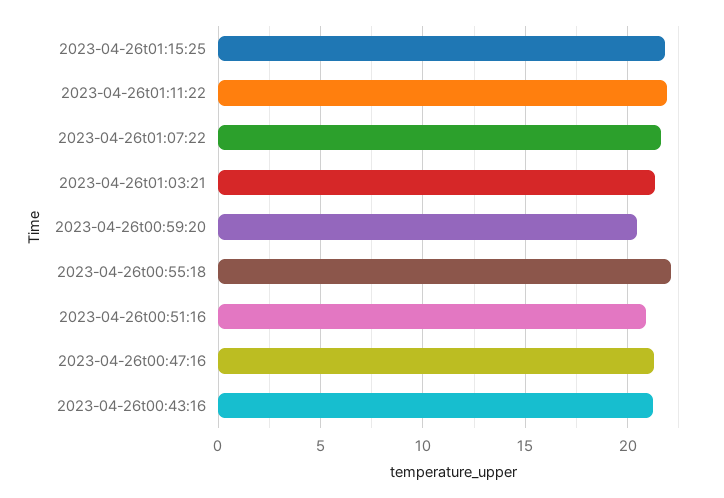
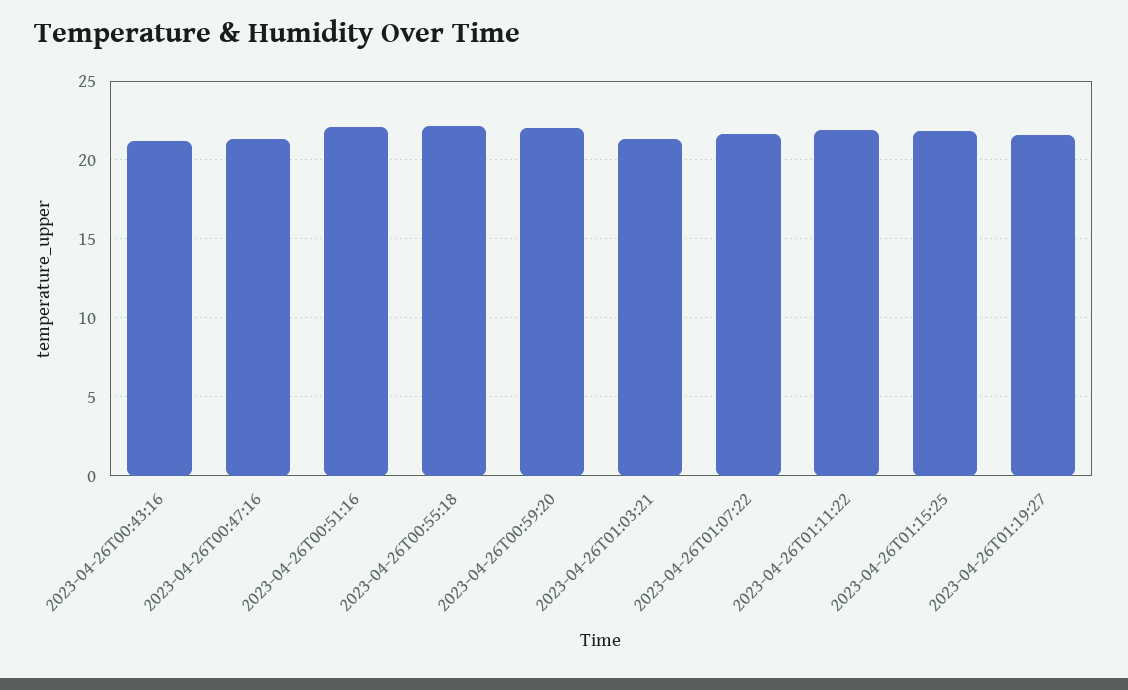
2023-04-26t00:59:20: 20.5 -> 22
2023-04-26t00:51:16: 21 -> 22
2023-04-26T01:19:27: none -> 21.5

